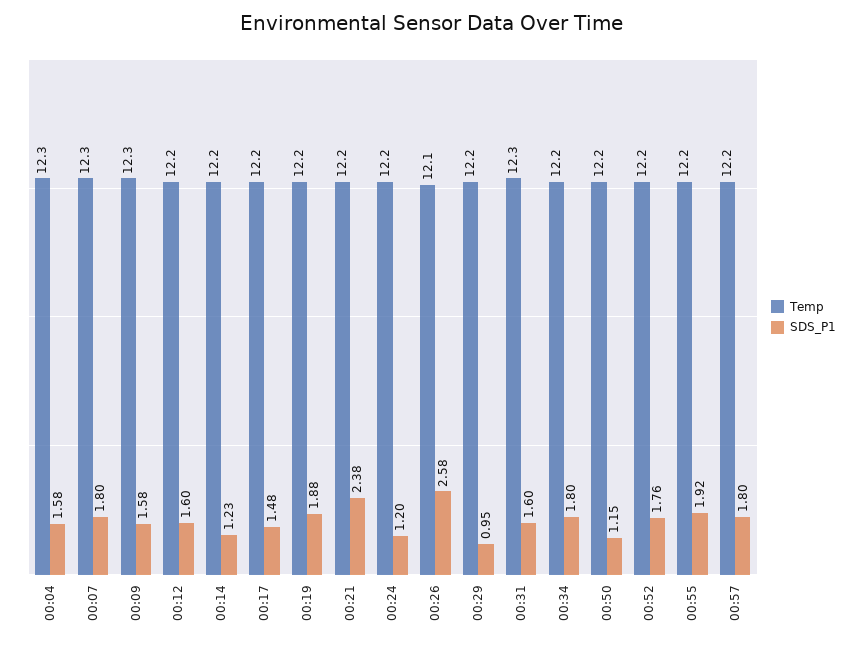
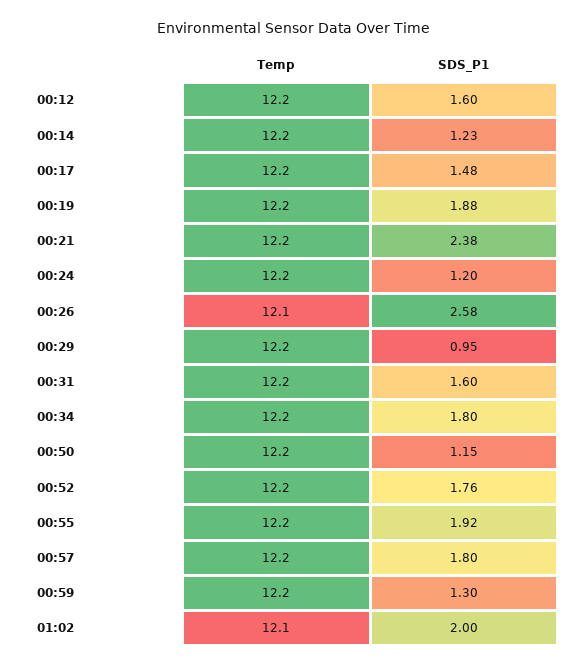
Temp, 00:04: 12.3 -> none
SDS_P1, 00:04: 1.58 -> none
Temp, 00:07: 12.3 -> none
SDS_P1, 00:07: 1.8 -> none
Temp, 00:09: 12.3 -> none
SDS_P1, 00:09: 1.58 -> none
Temp, 00:31: 12.3 -> 12.2
Temp, 00:59: none -> 12.2
SDS_P1, 00:59: none -> 1.3
Temp, 01:02: none -> 12.1
SDS_P1, 01:02: none -> 2

